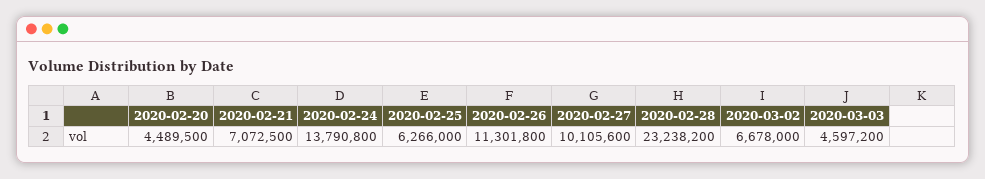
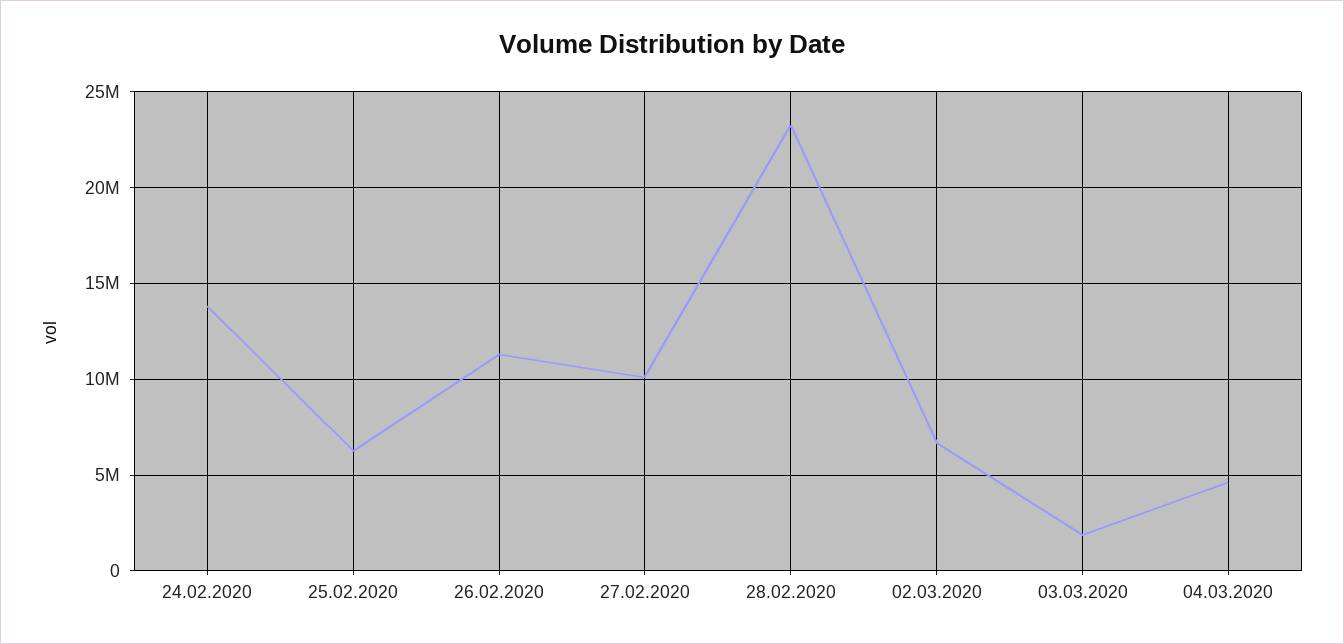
2020-02-20: 4489500 -> none
2020-02-21: 7072500 -> none
2020-03-03: 4597200 -> 2000000
04.03.2020: none -> 4500000

